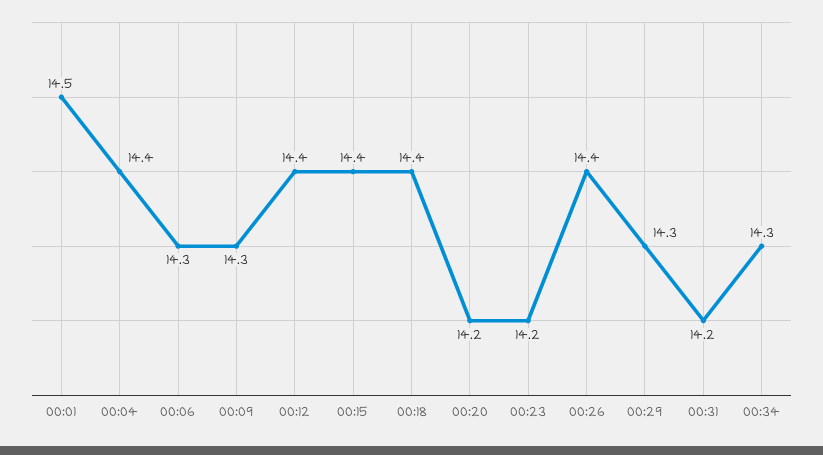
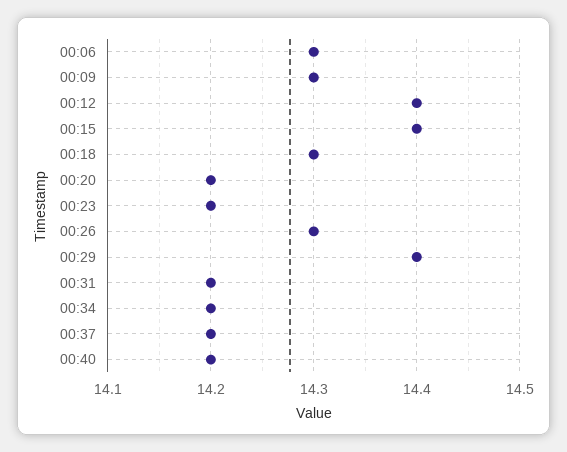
00:01: 14.5 -> none
00:04: 14.4 -> none
00:18: 14.4 -> 14.3
00:26: 14.4 -> 14.3
00:29: 14.3 -> 14.4
00:34: 14.3 -> 14.2
00:37: none -> 14.2
00:40: none -> 14.2

